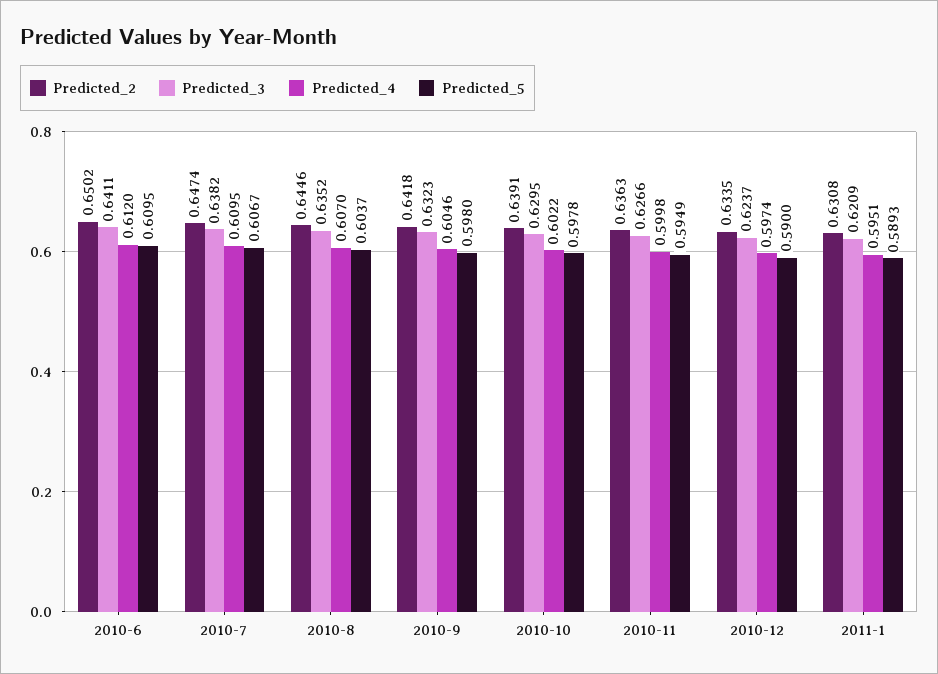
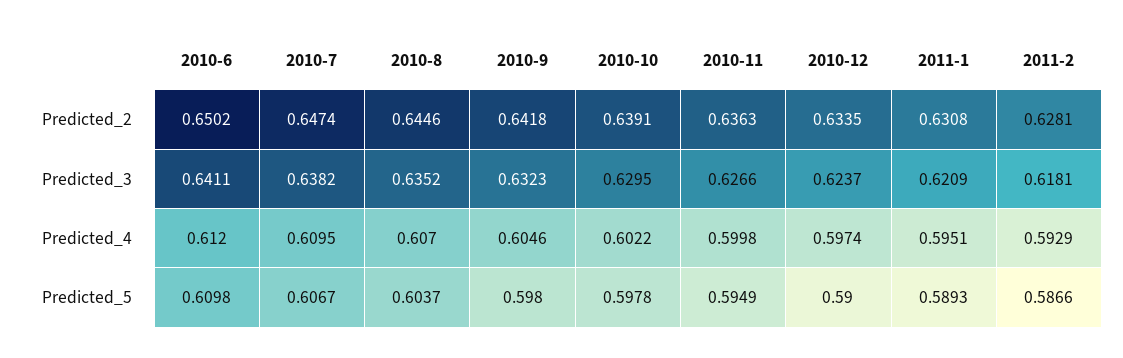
Predicted_5, 2010-6: 0.6095 -> 0.6098
Predicted_2, 2011-2: none -> 0.6281
Predicted_3, 2011-2: none -> 0.6181
Predicted_4, 2011-2: none -> 0.5929
Predicted_5, 2011-2: none -> 0.5866

